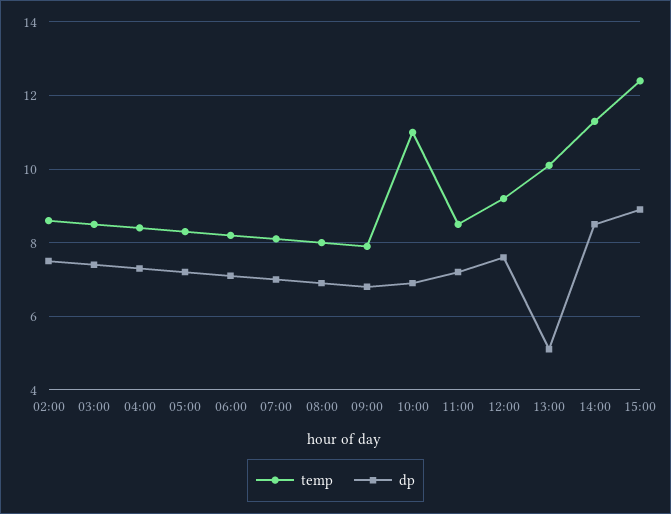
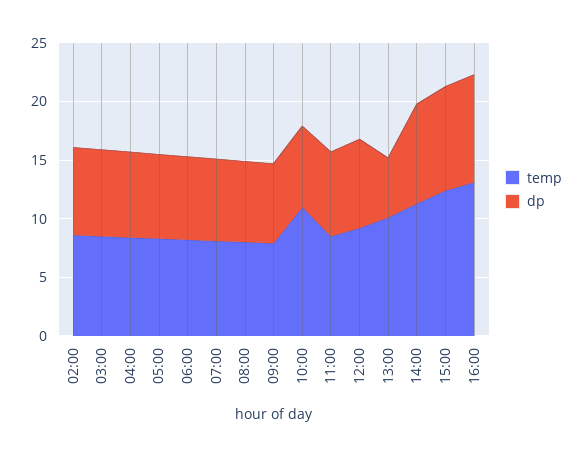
temp, 16:00: none -> 13
dp, 16:00: none -> 9

